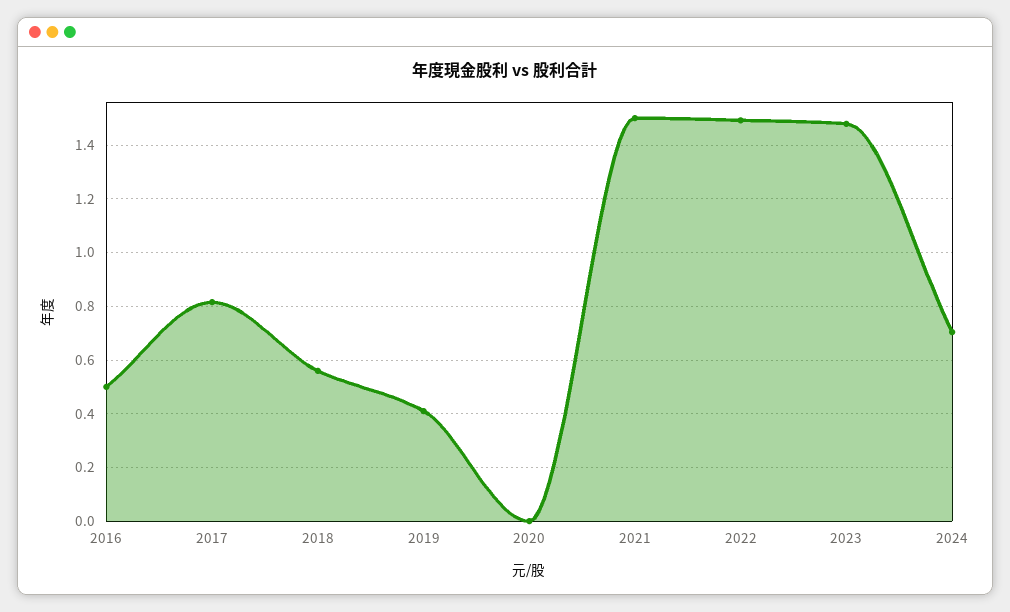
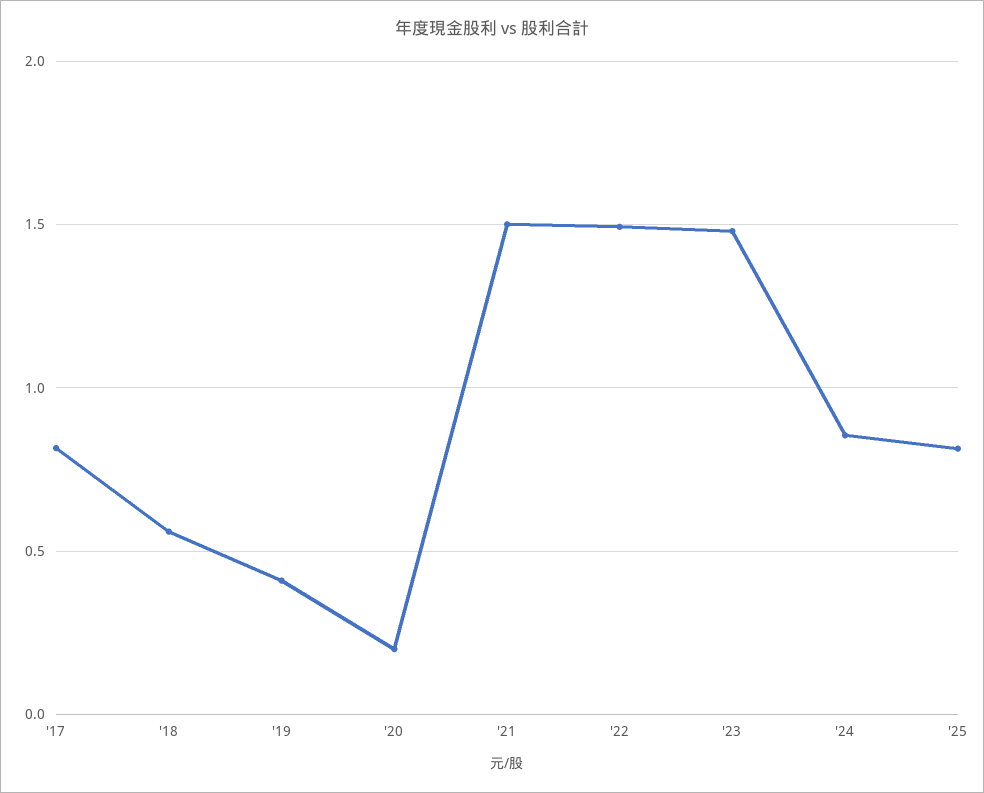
2016: 0.5 -> none
2020: 0 -> 0.2
2024: 0.7 -> 0.85
'25: none -> 0.8

